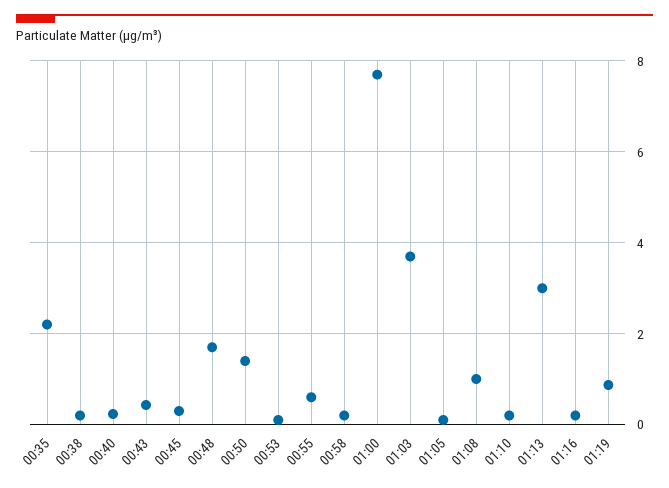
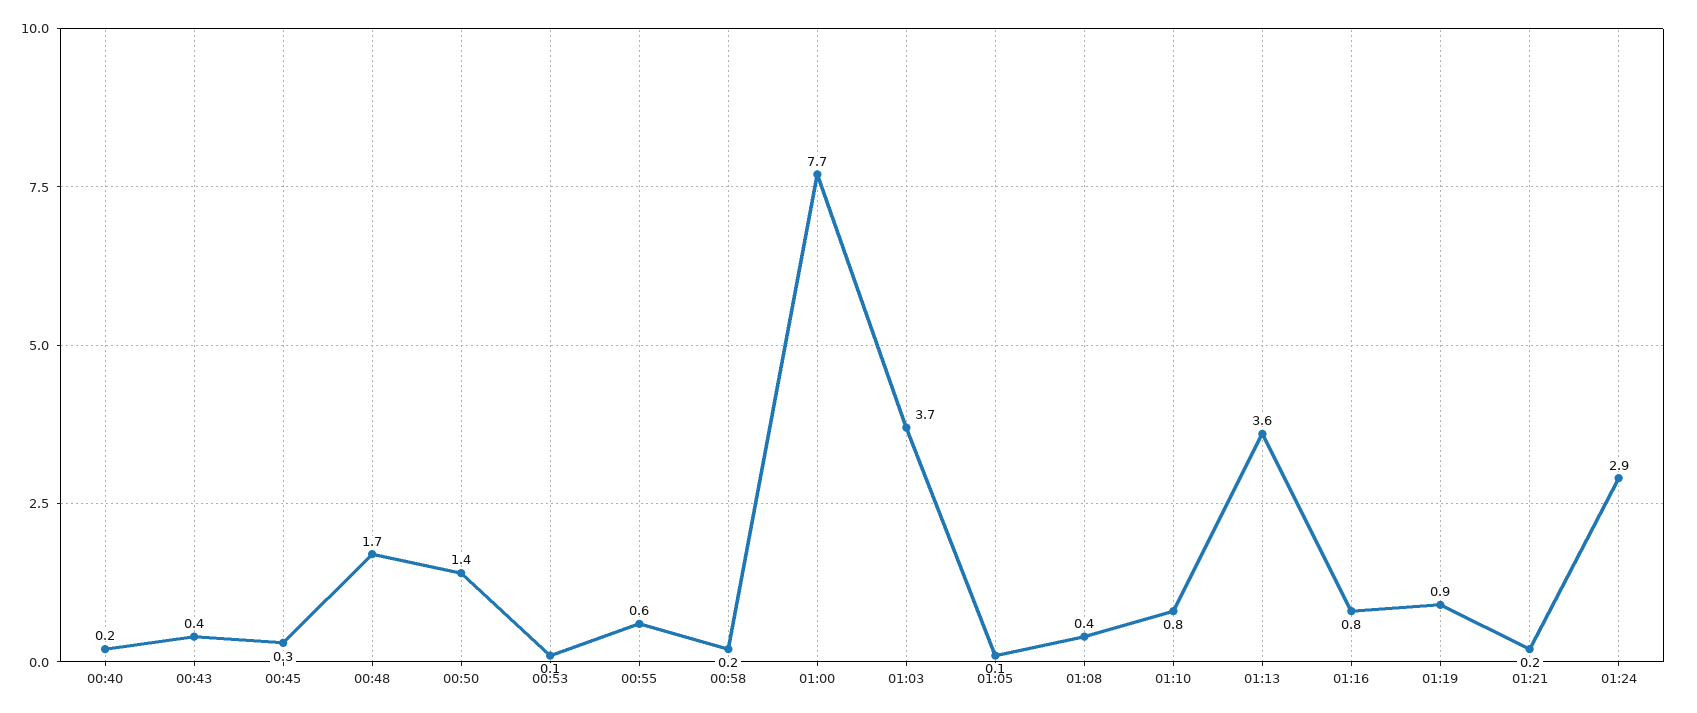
00:35: 2.2 -> none
00:38: 0.2 -> none
01:08: 1 -> 0.4
01:10: 0.2 -> 0.8
01:13: 3 -> 3.6
01:16: 0.2 -> 0.8
01:21: none -> 0.2
01:24: none -> 2.9

